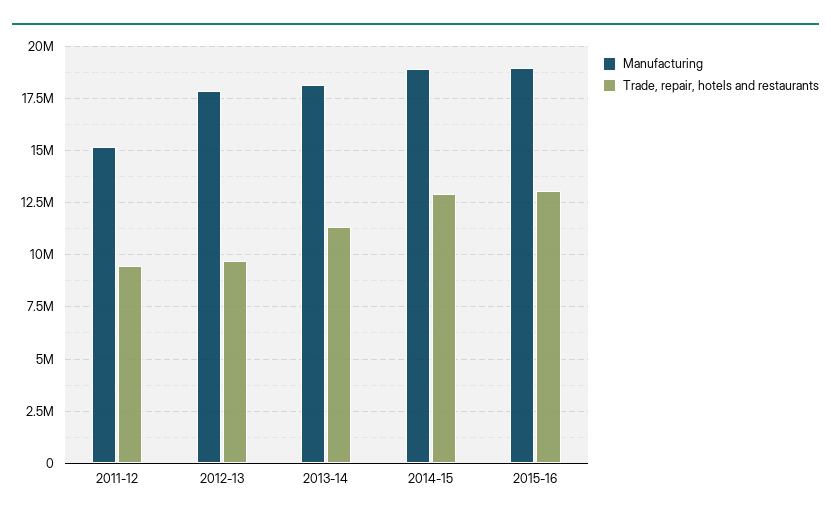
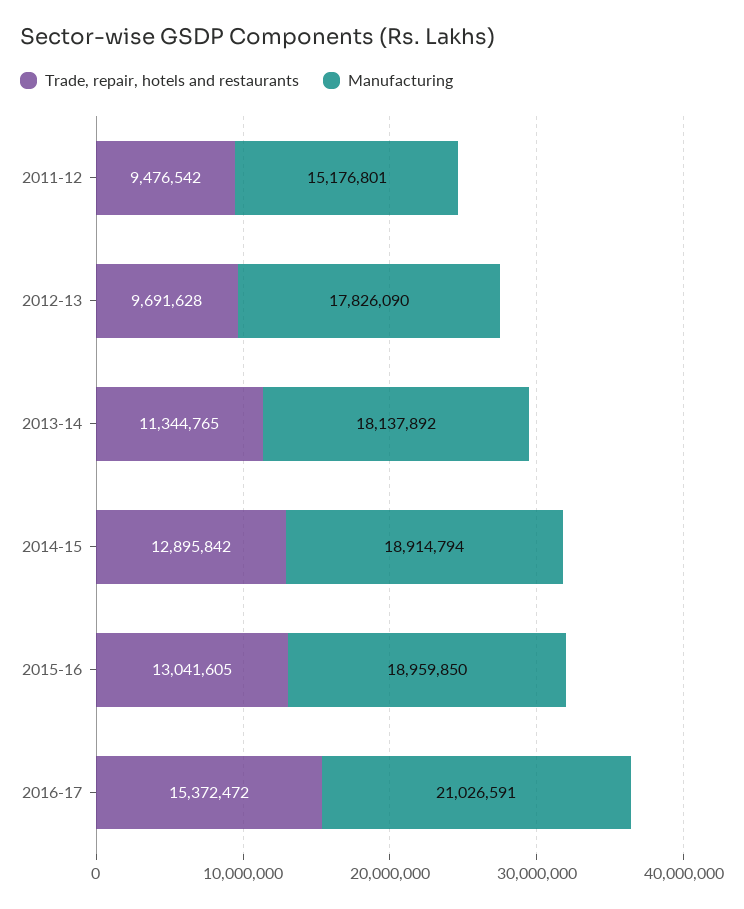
Trade, repair, hotels and restaurants, 2016-17: none -> 15372472
Manufacturing, 2016-17: none -> 21026591

